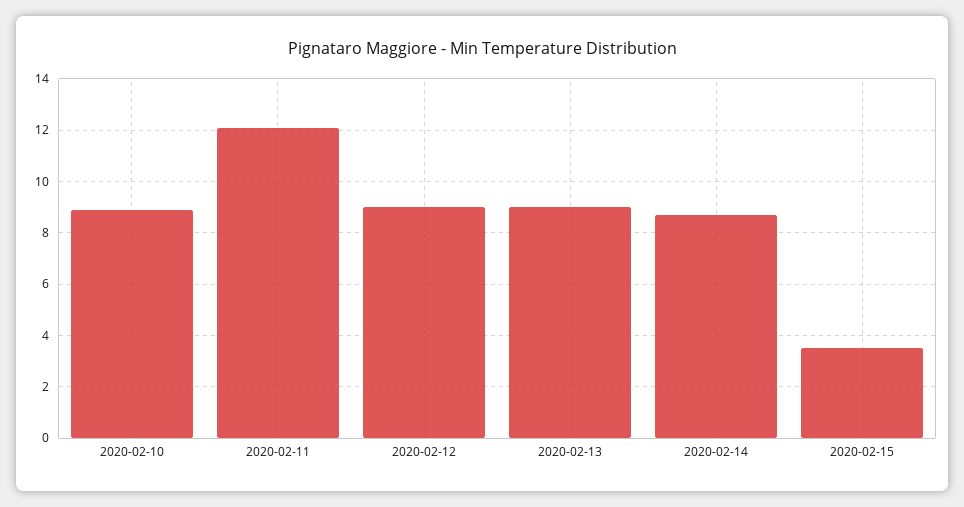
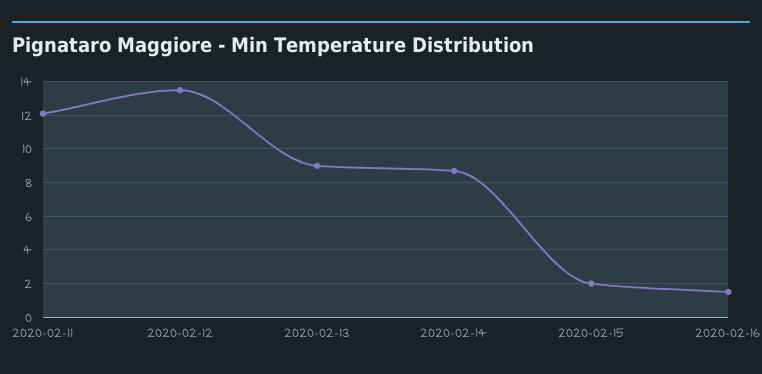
2020-02-10: 9 -> none
2020-02-12: 9 -> 13.5
2020-02-15: 3.5 -> 2
2020-02-16: none -> 1.5

